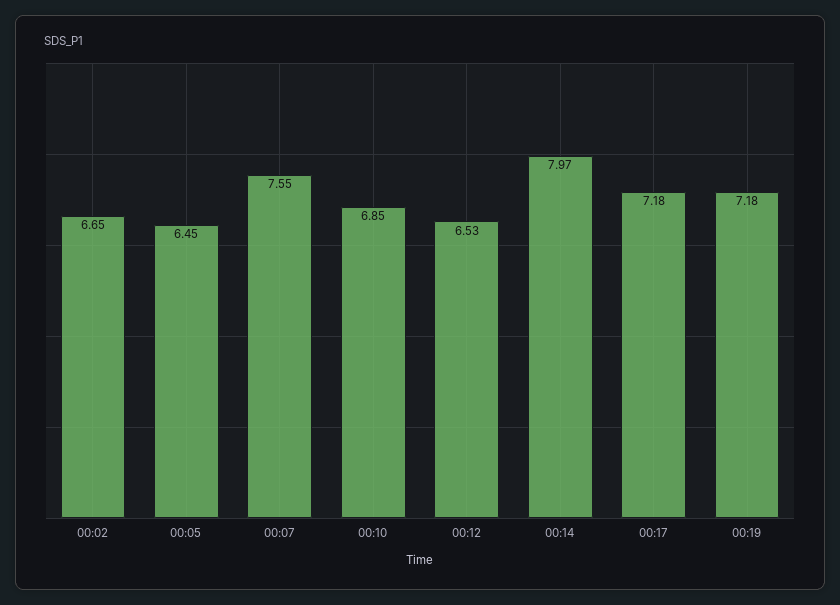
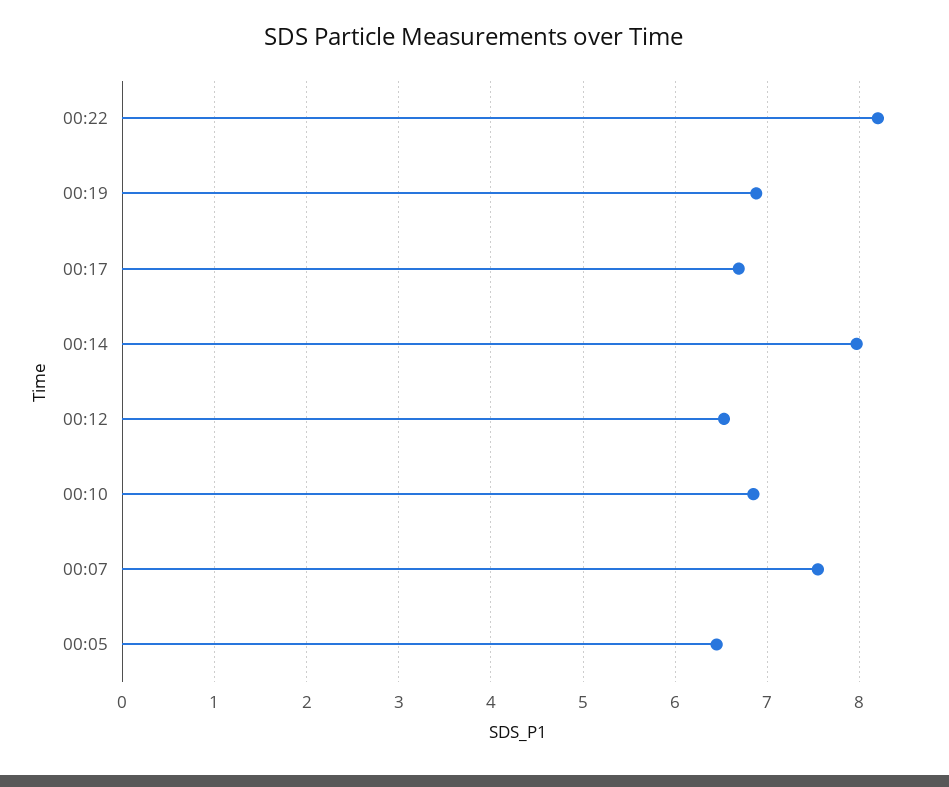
00:02: 6.65 -> none
00:17: 7.18 -> 6.7
00:19: 7.18 -> 6.9
00:22: none -> 8.2

